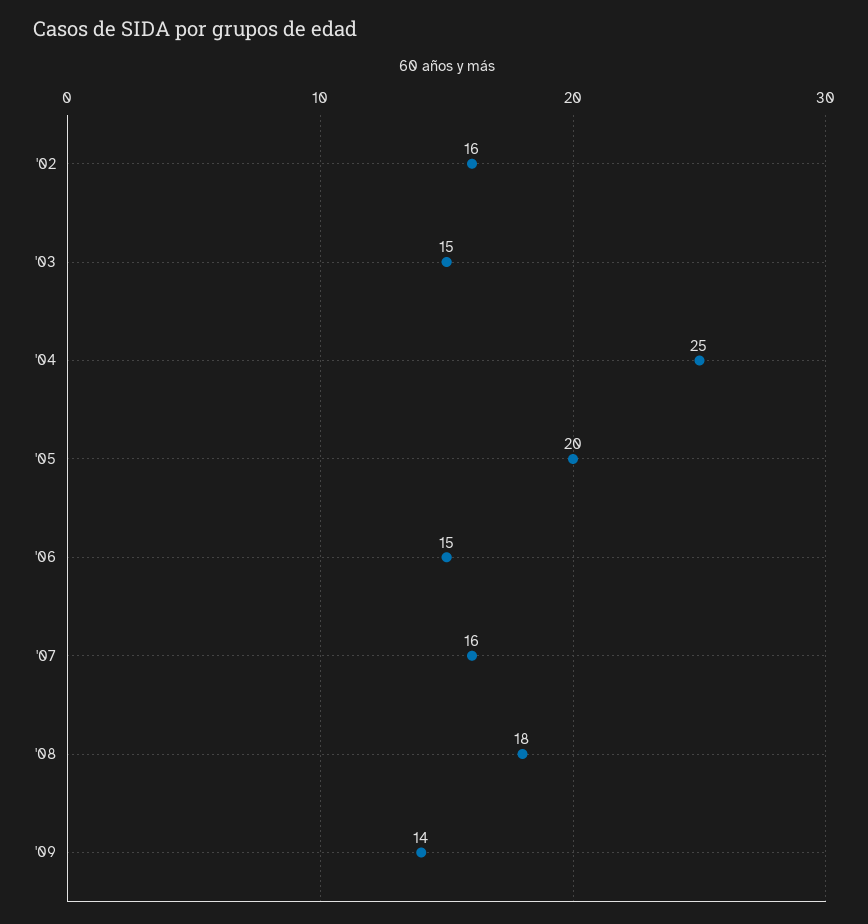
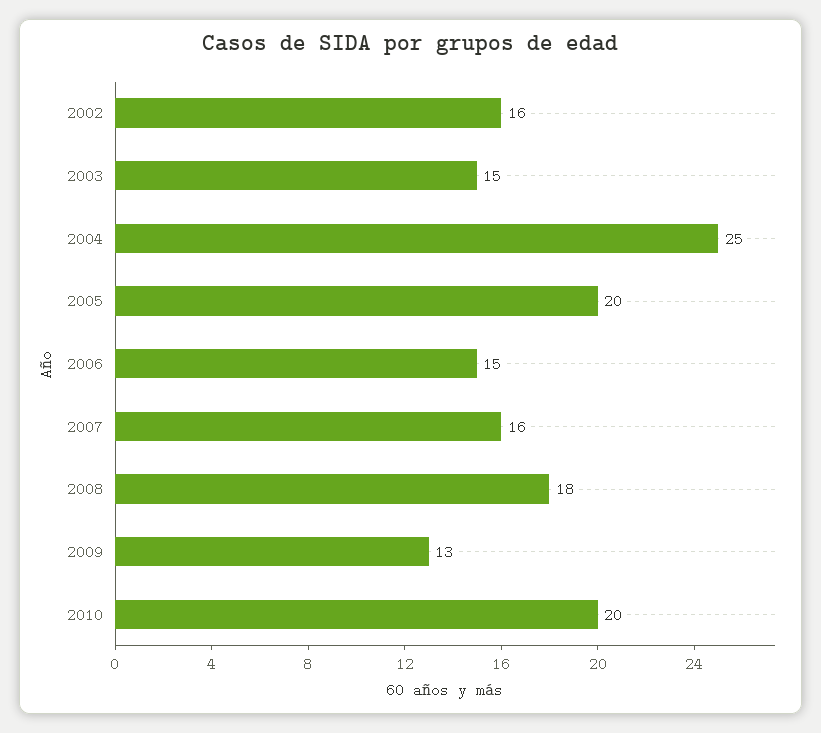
'09: 14 -> 13
2010: none -> 20

